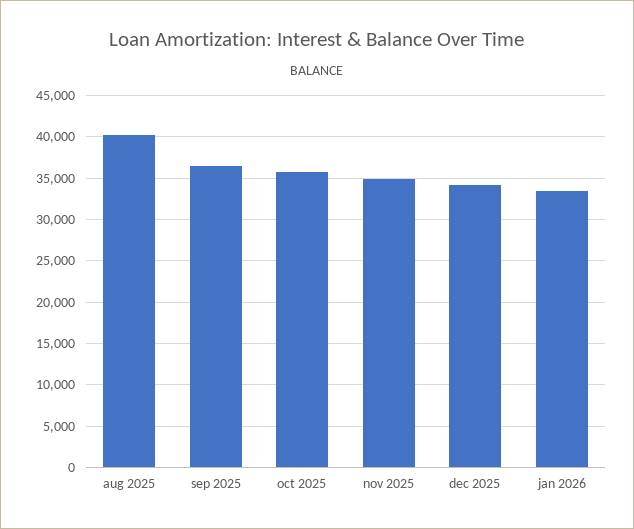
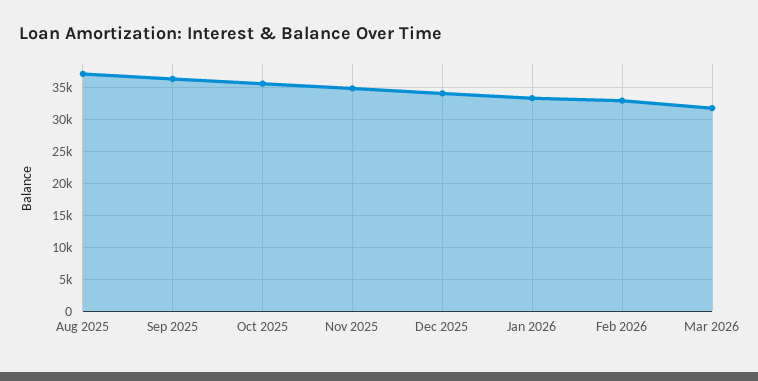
aug 2025: 40000 -> 37000
Feb 2026: none -> 33000
Mar 2026: none -> 32000

